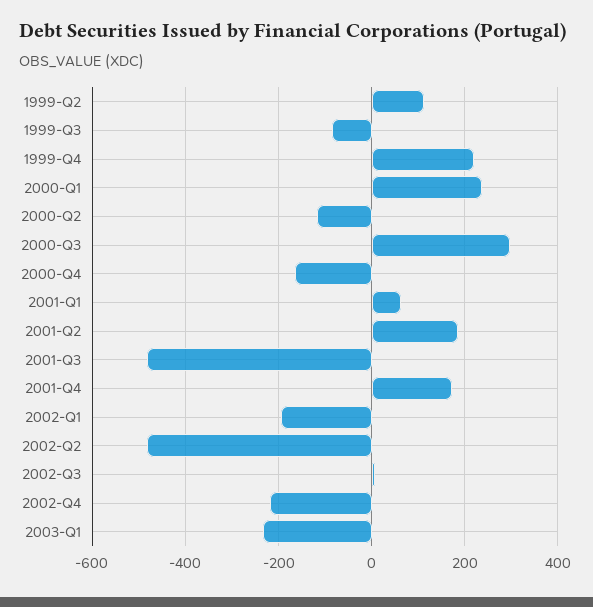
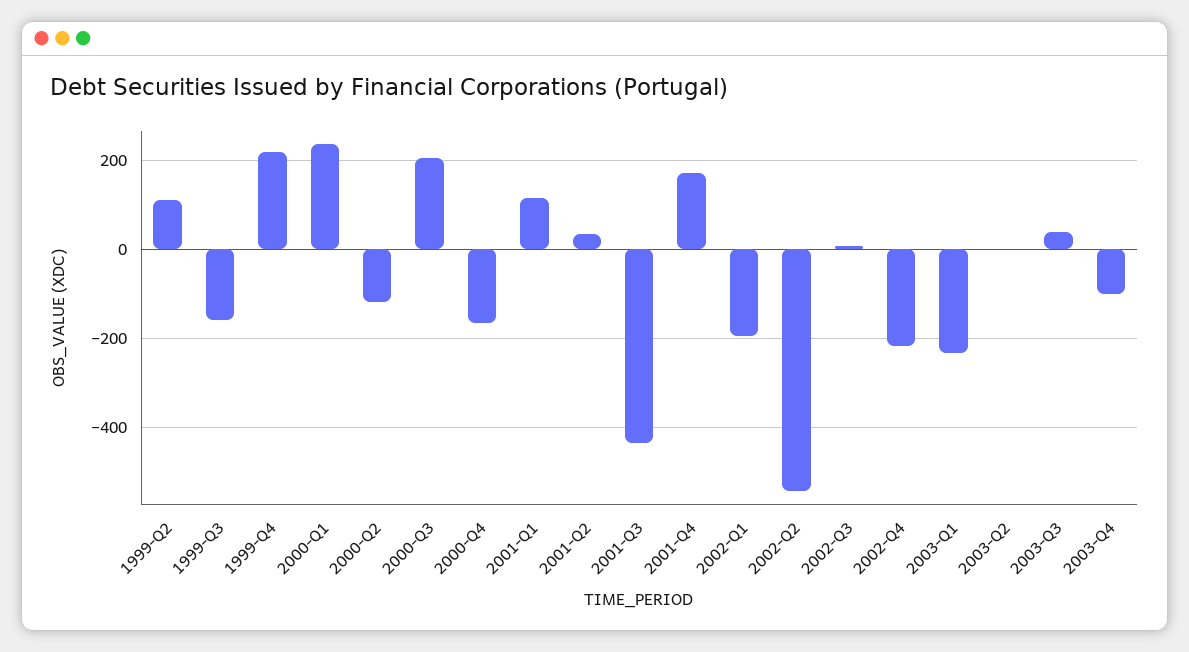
1999-Q3: -80 -> -160
2000-Q3: 300 -> 200
2001-Q1: 60 -> 120
2001-Q2: 180 -> 40
2001-Q3: -480 -> -440
2002-Q2: -480 -> -540
2003-Q2: none -> 0
2003-Q3: none -> 40
2003-Q4: none -> -100

